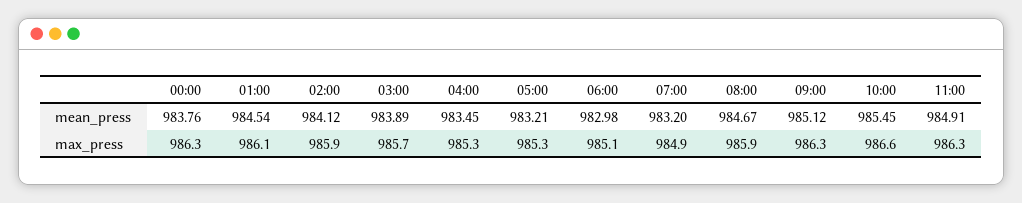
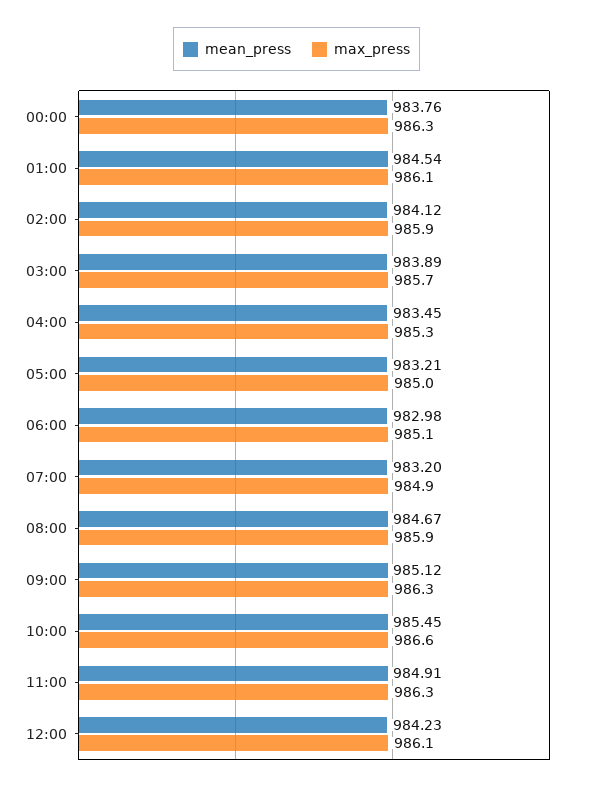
max_press, 05:00: 985.3 -> 985
mean_press, 12:00: none -> 984.23
max_press, 12:00: none -> 986.1

